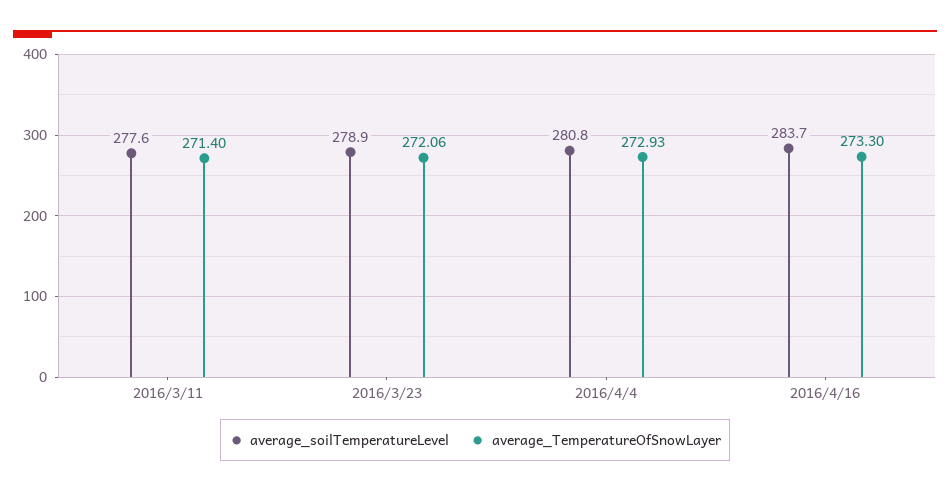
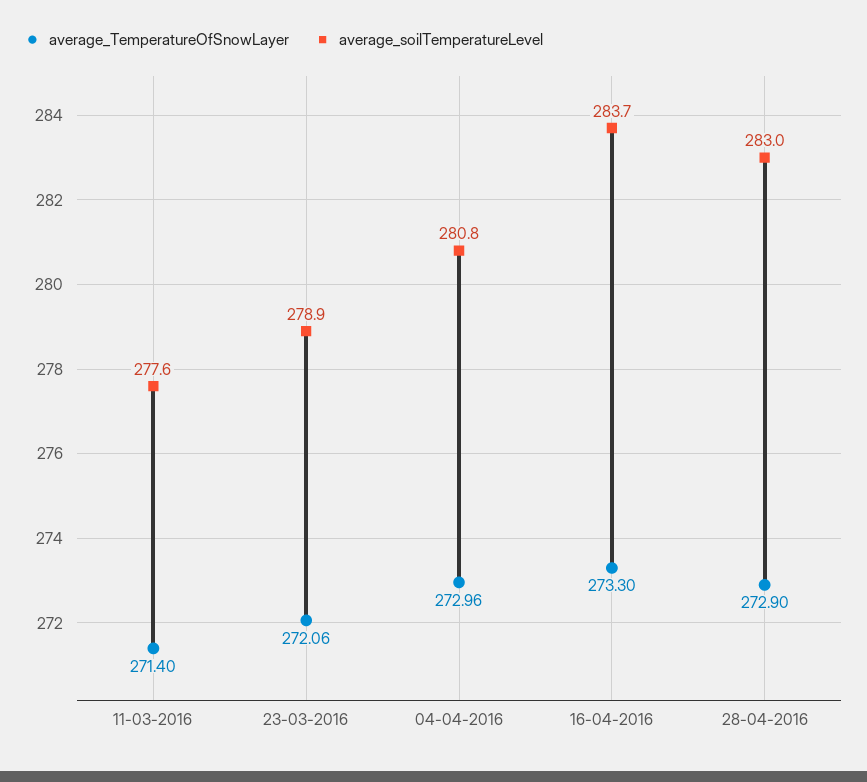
average_TemperatureOfSnowLayer, 2016/4/4: 272.93 -> 272.96
average_TemperatureOfSnowLayer, 28-04-2016: none -> 272.9
average_soilTemperatureLevel, 28-04-2016: none -> 283

